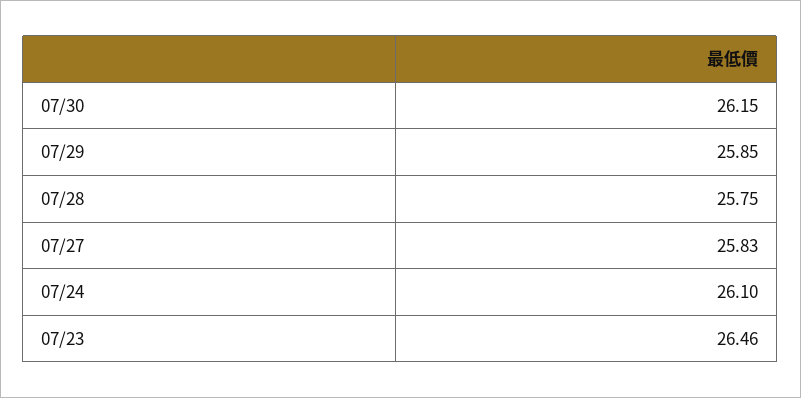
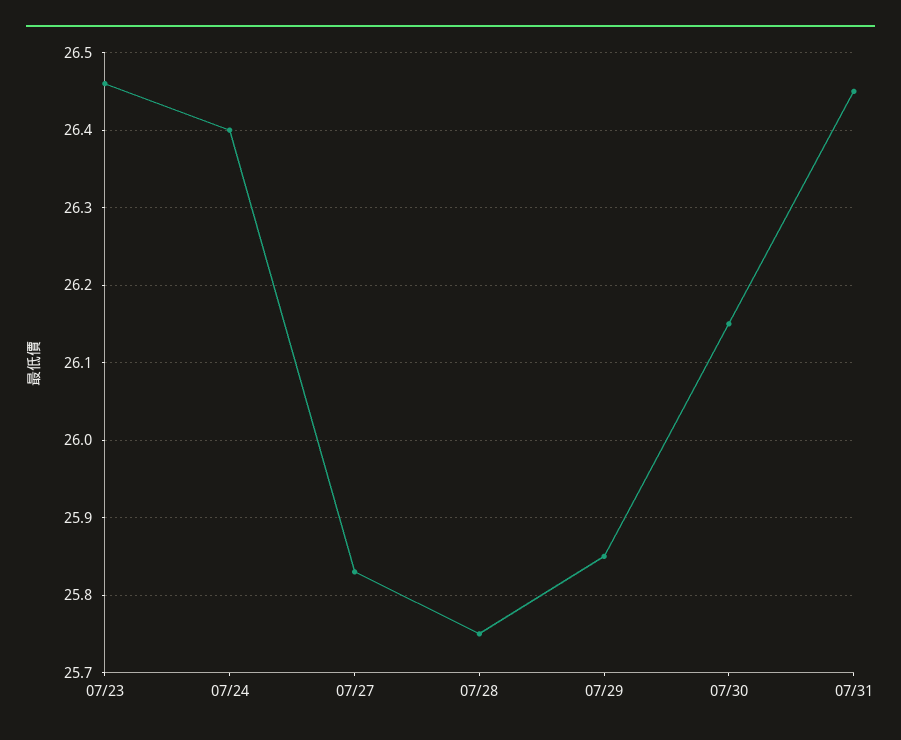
07/24: 26.1 -> 26.4
07/31: none -> 26.45

